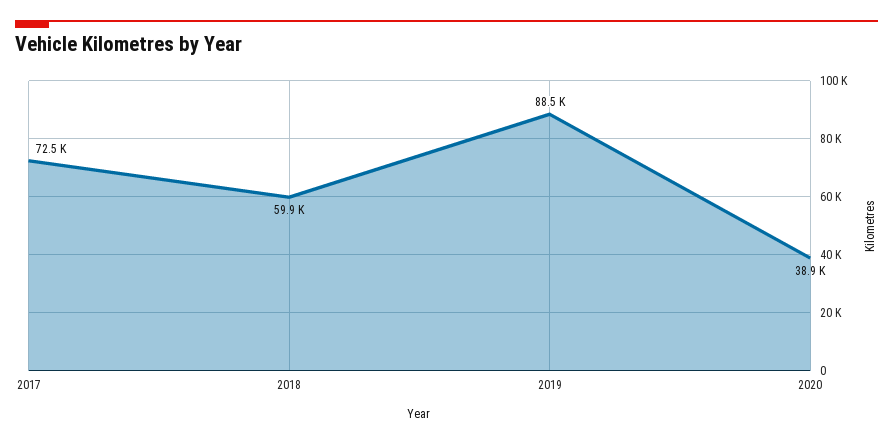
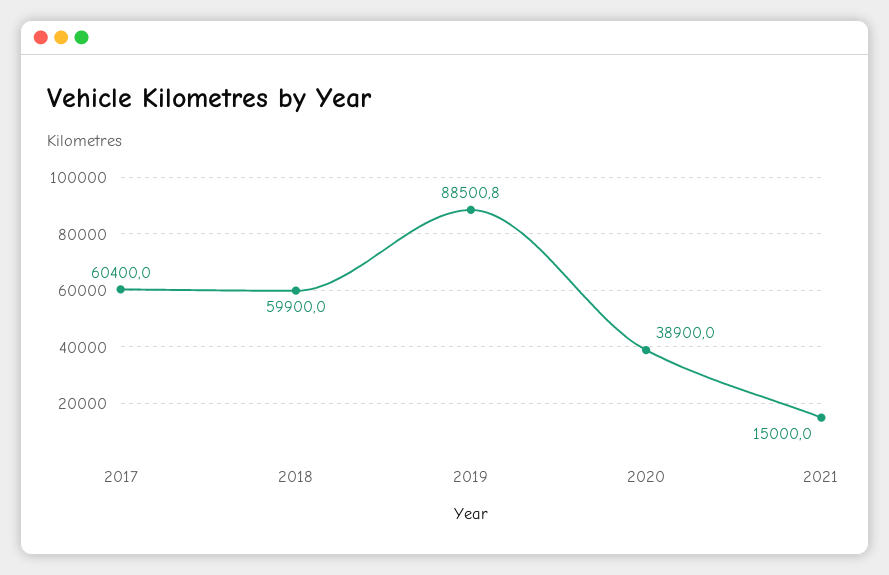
2017: 72500 -> 60400
2021: none -> 15000

